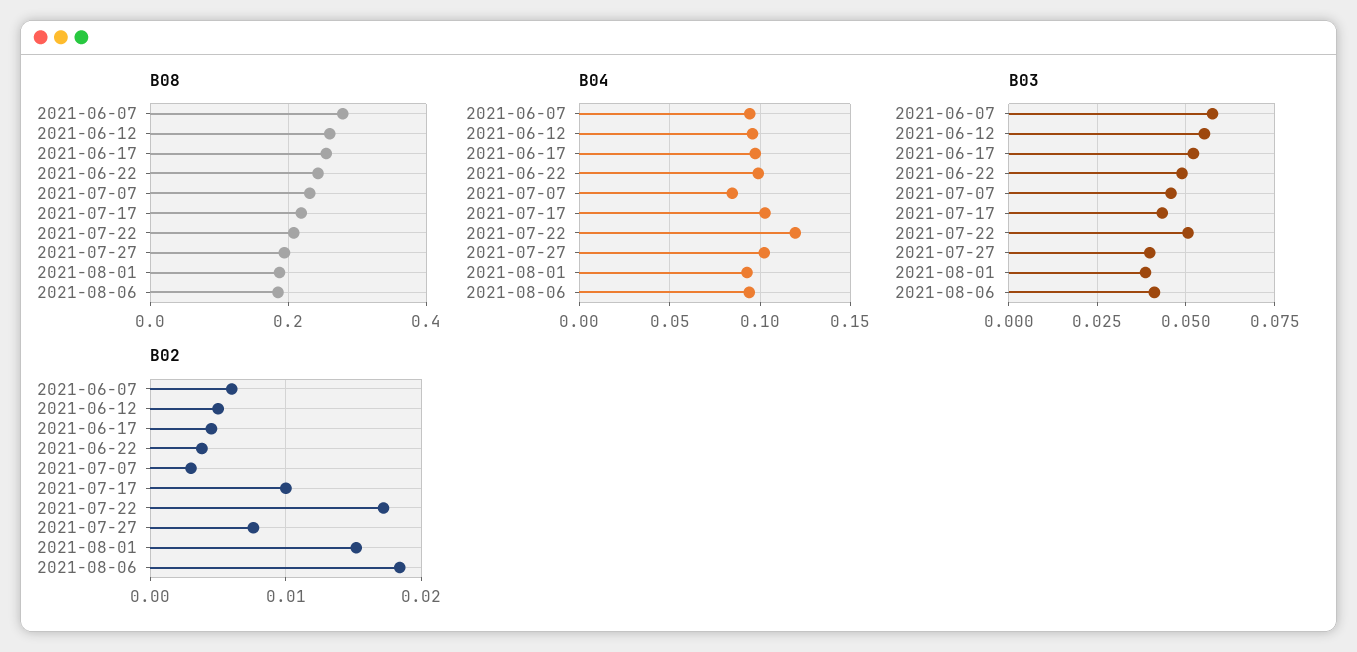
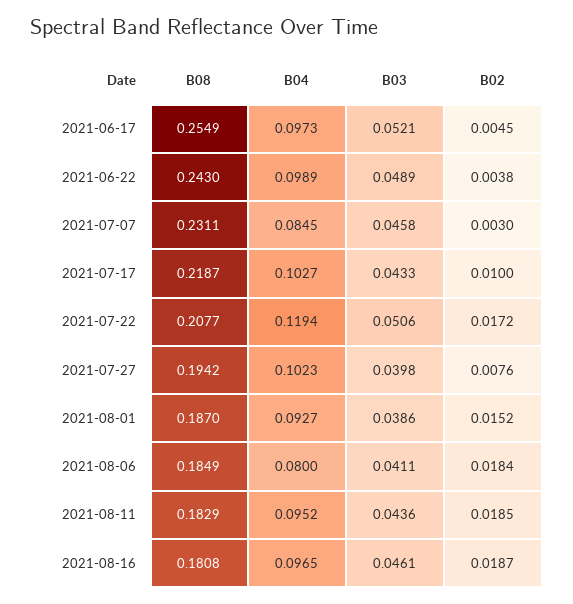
B08, 2021-06-07: 0.28 -> none
B08, 2021-06-12: 0.26 -> none
B04, 2021-06-07: 0.095 -> none
B04, 2021-06-12: 0.095 -> none
B04, 2021-08-06: 0.095 -> 0.08
B03, 2021-06-07: 0.0575 -> none
B03, 2021-06-12: 0.055 -> none
B02, 2021-06-07: 0.006 -> none
B02, 2021-06-12: 0.005 -> none
B08, 2021-08-11: none -> 0.1829
B04, 2021-08-11: none -> 0.0952
B03, 2021-08-11: none -> 0.0436
B02, 2021-08-11: none -> 0.0185
B08, 2021-08-16: none -> 0.1808
B04, 2021-08-16: none -> 0.0965
B03, 2021-08-16: none -> 0.0461
B02, 2021-08-16: none -> 0.0187

